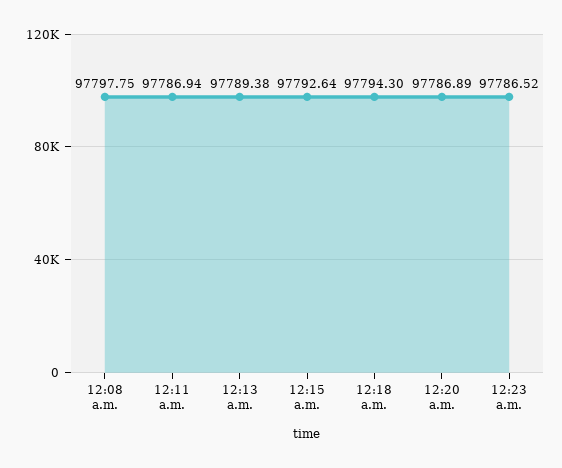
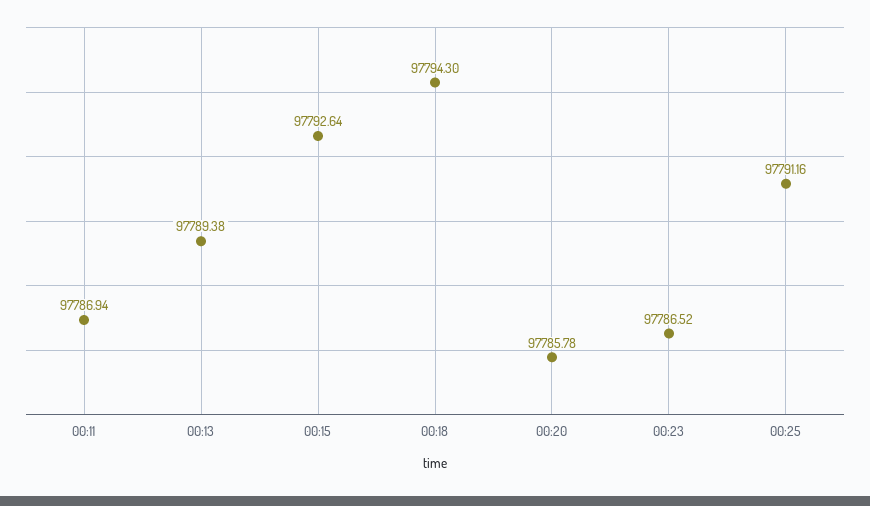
12:08 a.m.: 97797.75 -> none
12:20 a.m.: 97786.89 -> 97785.78
00:25: none -> 97791.16

